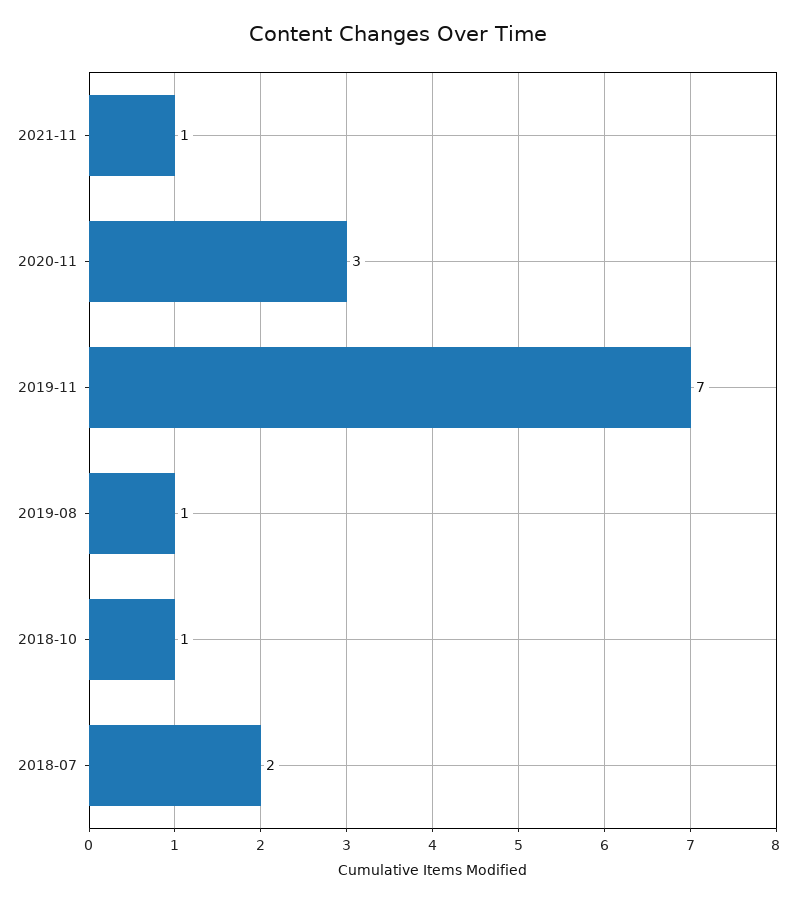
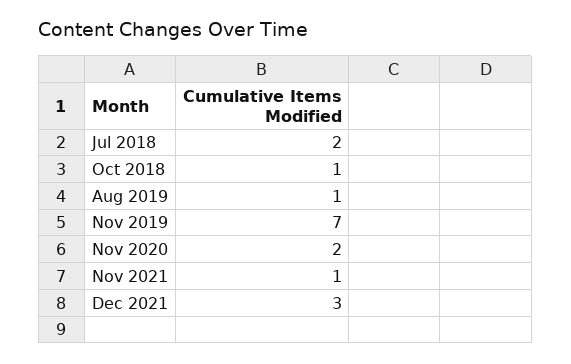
2020-11: 3 -> 2
Dec 2021: none -> 3

